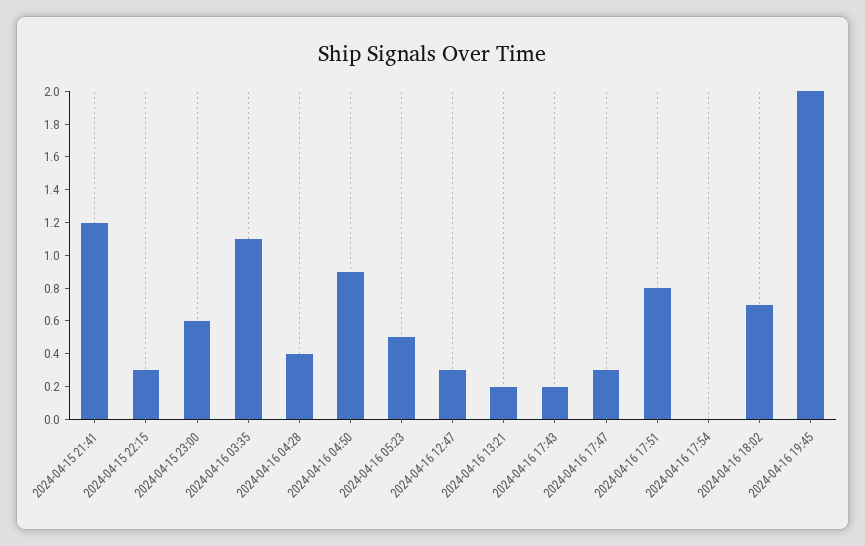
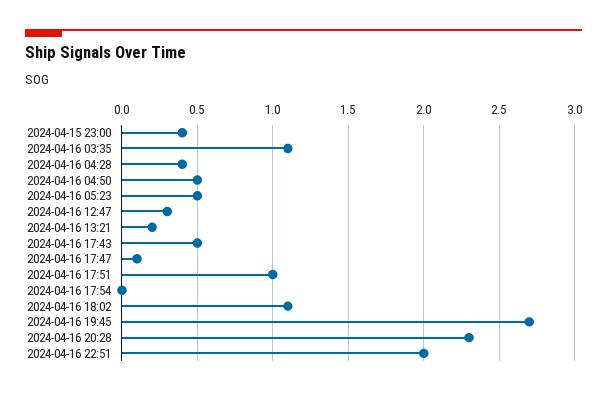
2024-04-15 21:41: 1.2 -> none
2024-04-15 22:15: 0.3 -> none
2024-04-15 23:00: 0.6 -> 0.4
2024-04-16 04:50: 0.9 -> 0.5
2024-04-16 17:43: 0.2 -> 0.5
2024-04-16 17:47: 0.3 -> 0.1
2024-04-16 17:51: 0.8 -> 1
2024-04-16 18:02: 0.7 -> 1.1
2024-04-16 19:45: 2 -> 2.7
2024-04-16 20:28: none -> 2.3
2024-04-16 22:51: none -> 2

